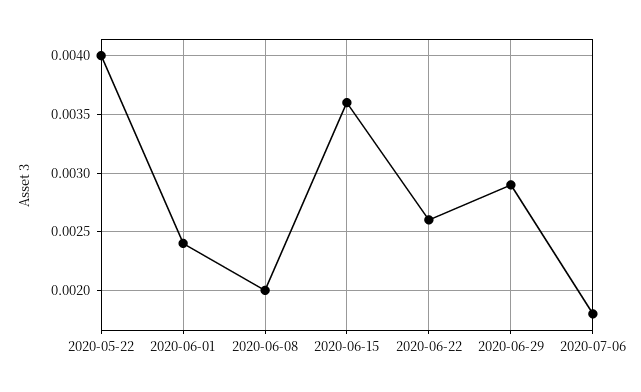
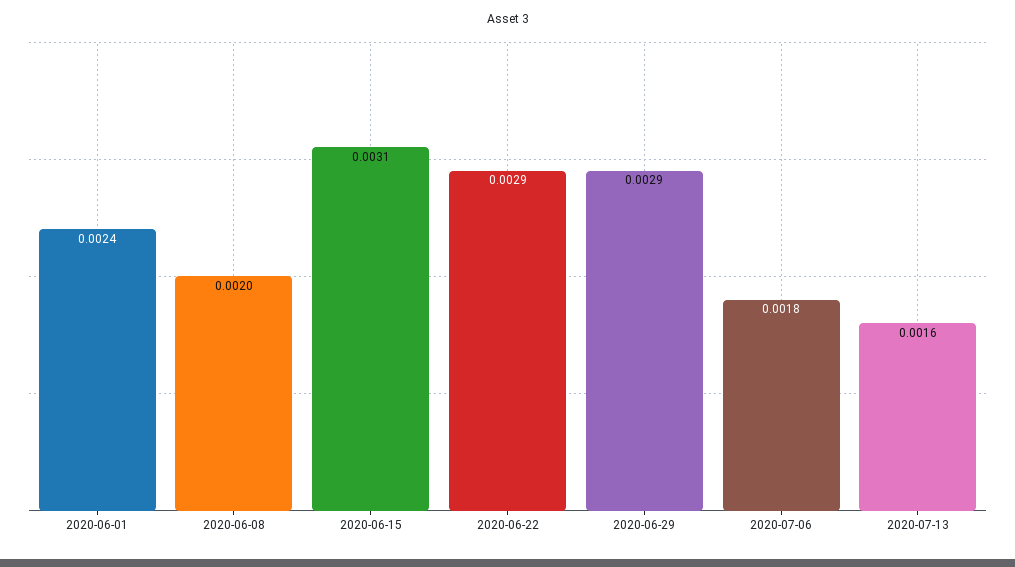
2020-05-22: 0.004 -> none
2020-06-15: 0.0036 -> 0.0031
2020-06-22: 0.0026 -> 0.0029
2020-07-13: none -> 0.0016

